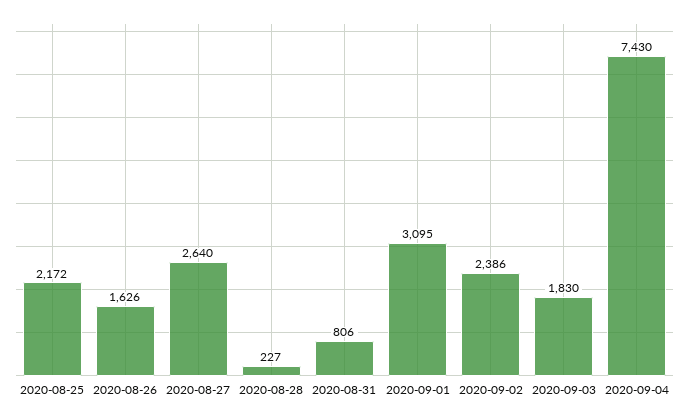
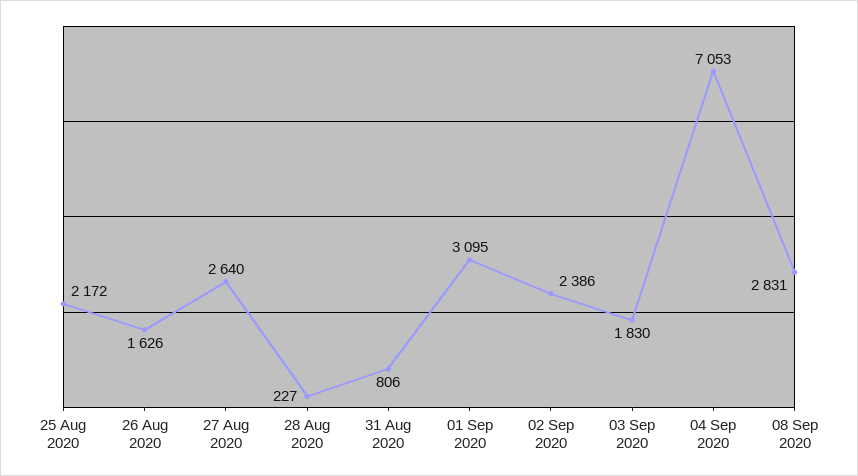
2020-09-04: 7430 -> 7053
08 Sep 2020: none -> 2831

